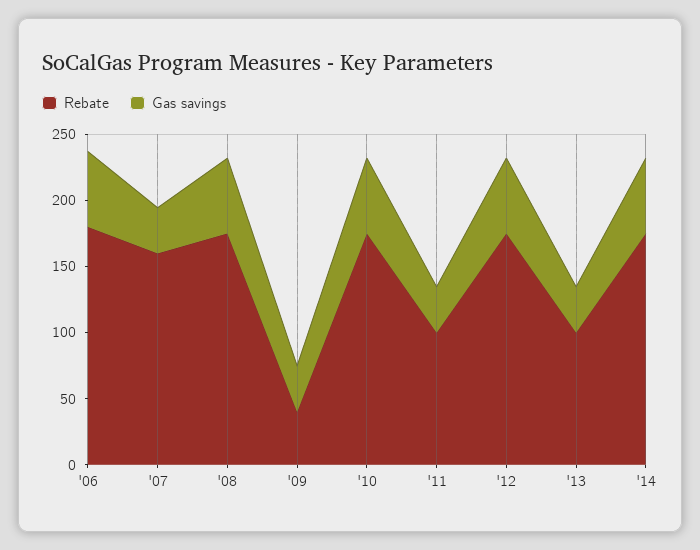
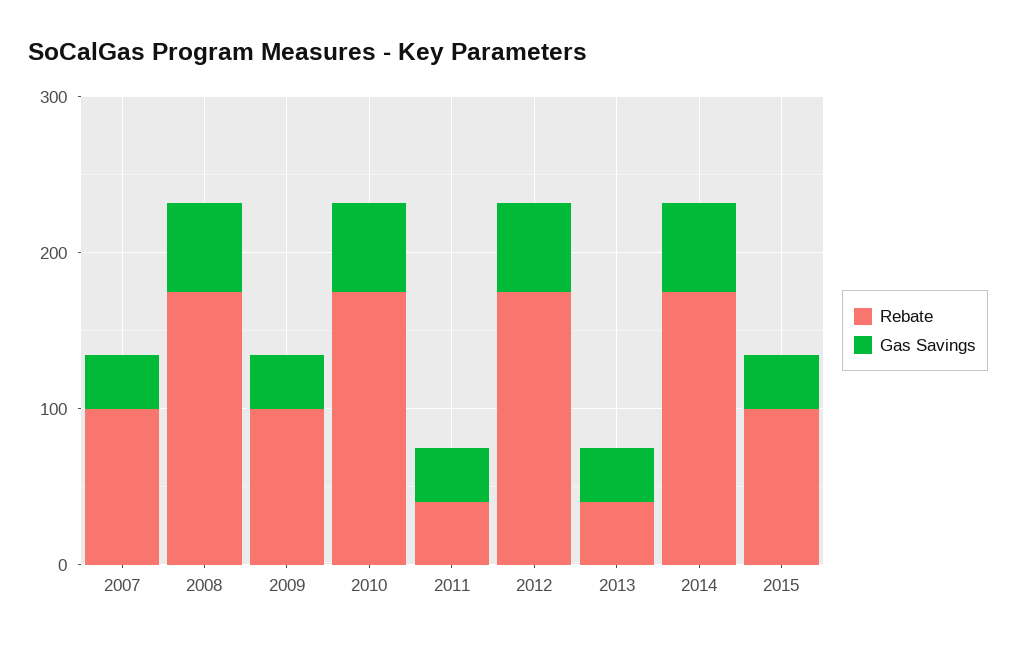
Rebate, '06: 180 -> none
Gas savings, '06: 60 -> none
Rebate, '07: 160 -> 100
Rebate, '09: 40 -> 100
Rebate, '11: 100 -> 40
Rebate, '13: 100 -> 40
Rebate, 2015: none -> 100
Gas savings, 2015: none -> 40

